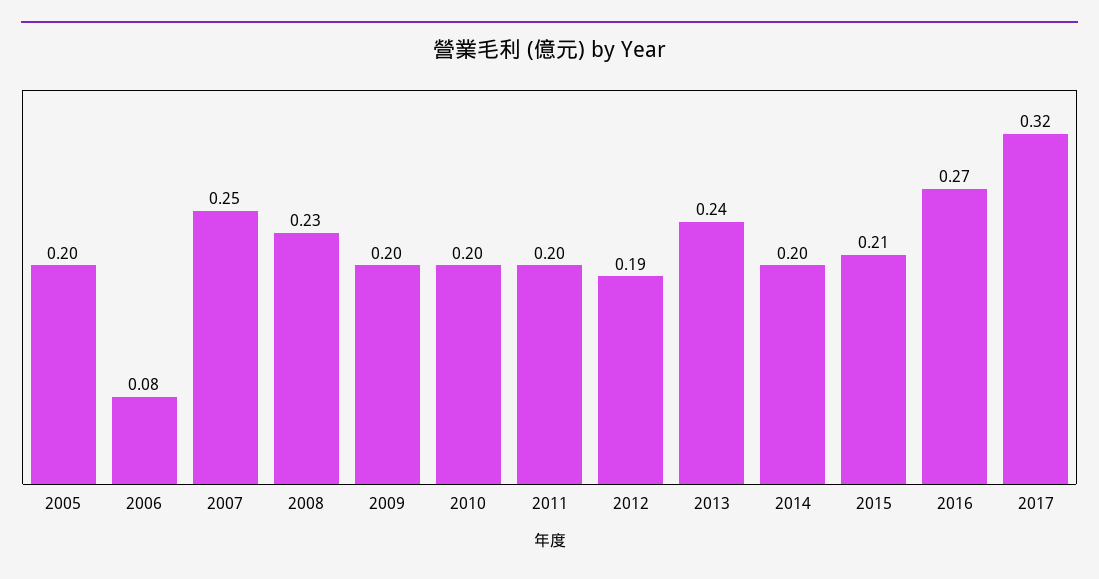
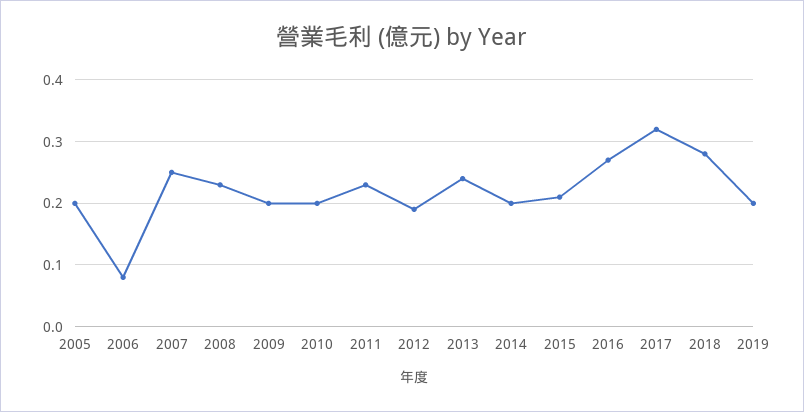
2011: 0.2 -> 0.23
2018: none -> 0.28
2019: none -> 0.2

